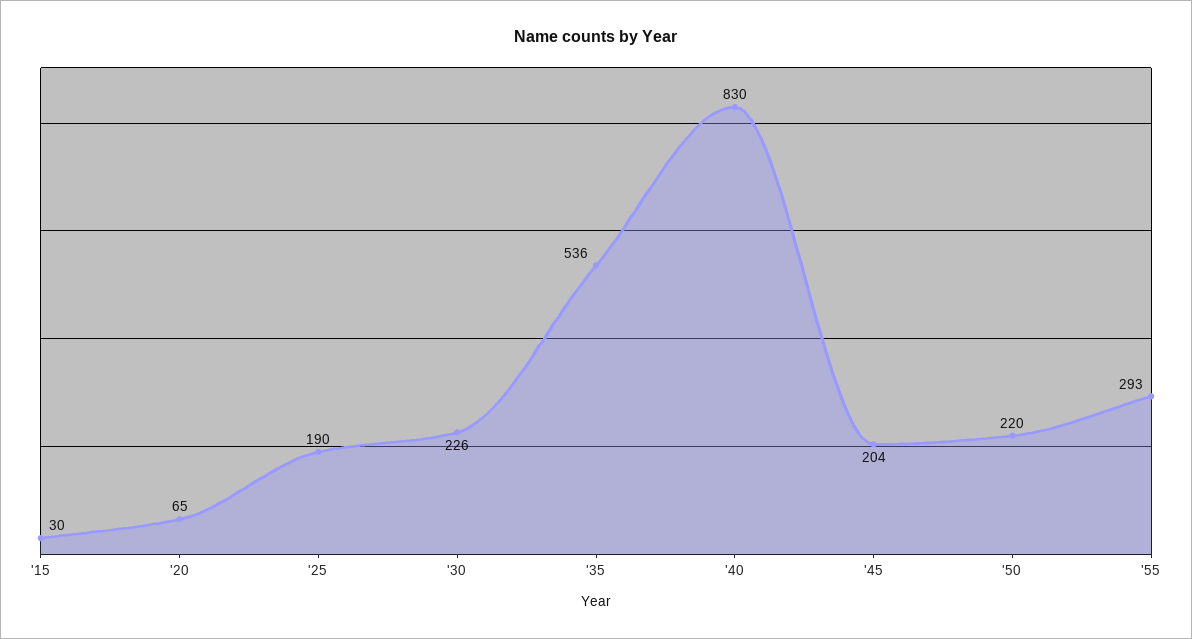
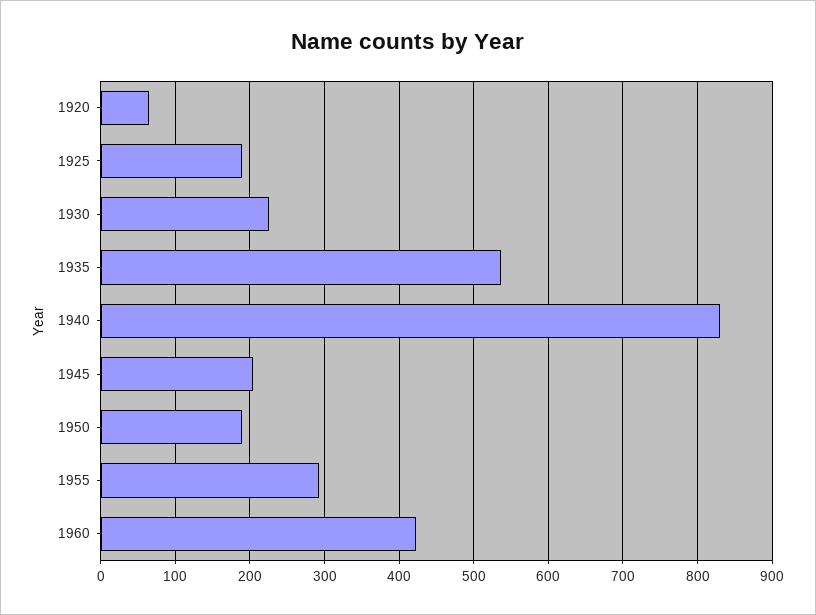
'15: 30 -> none
'50: 220 -> 190
1960: none -> 420

